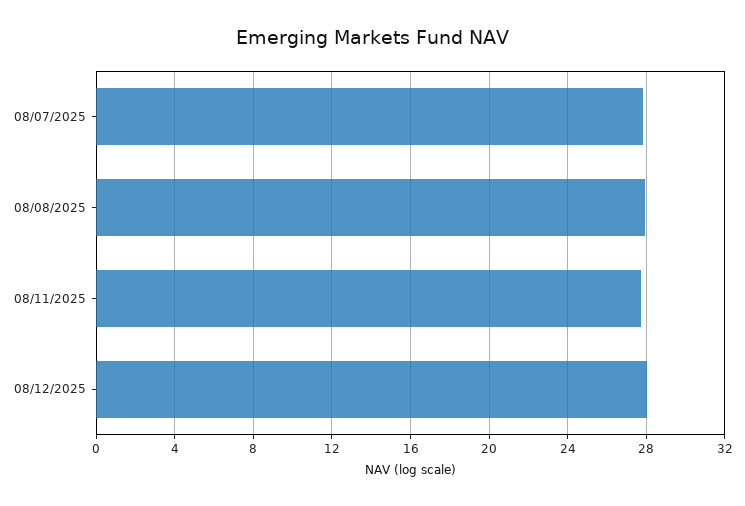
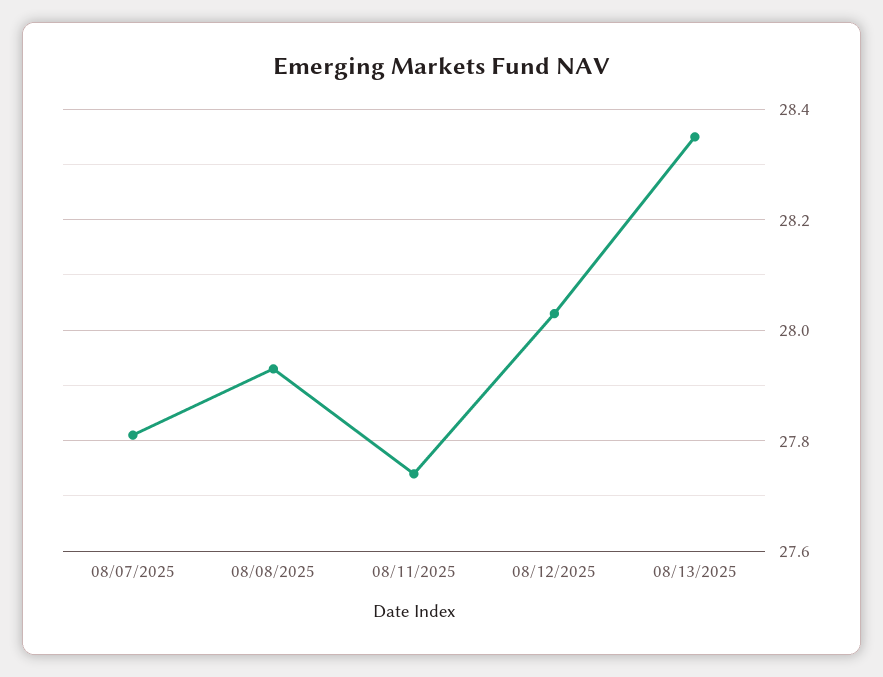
08/13/2025: none -> 28.35

